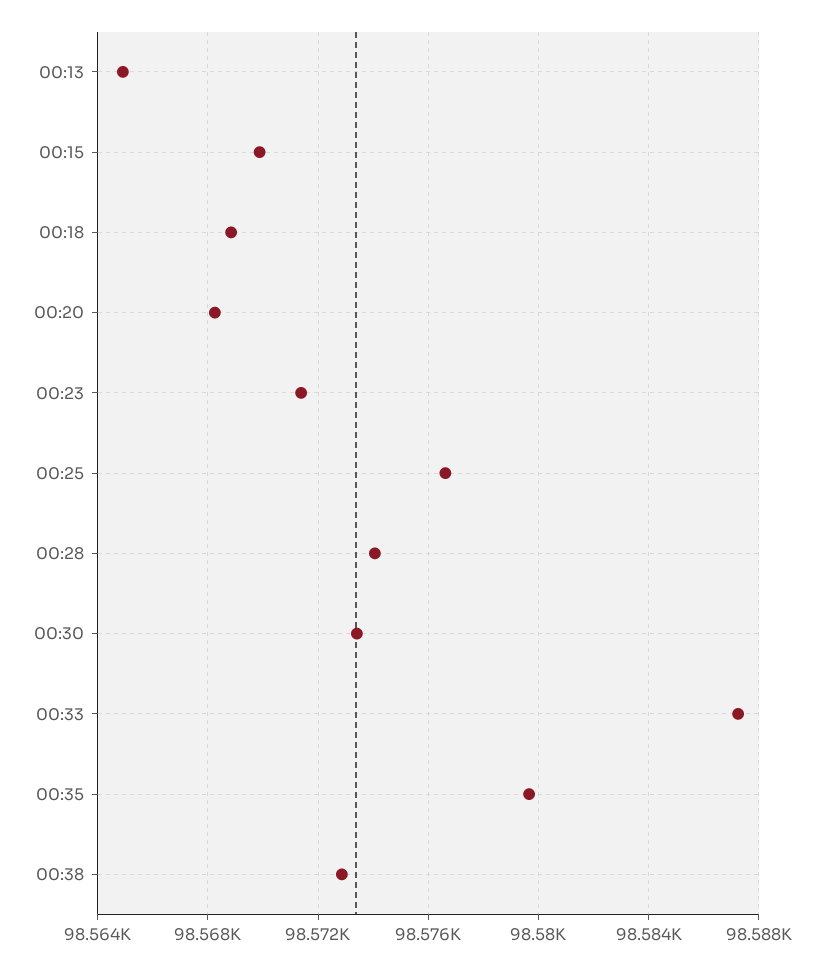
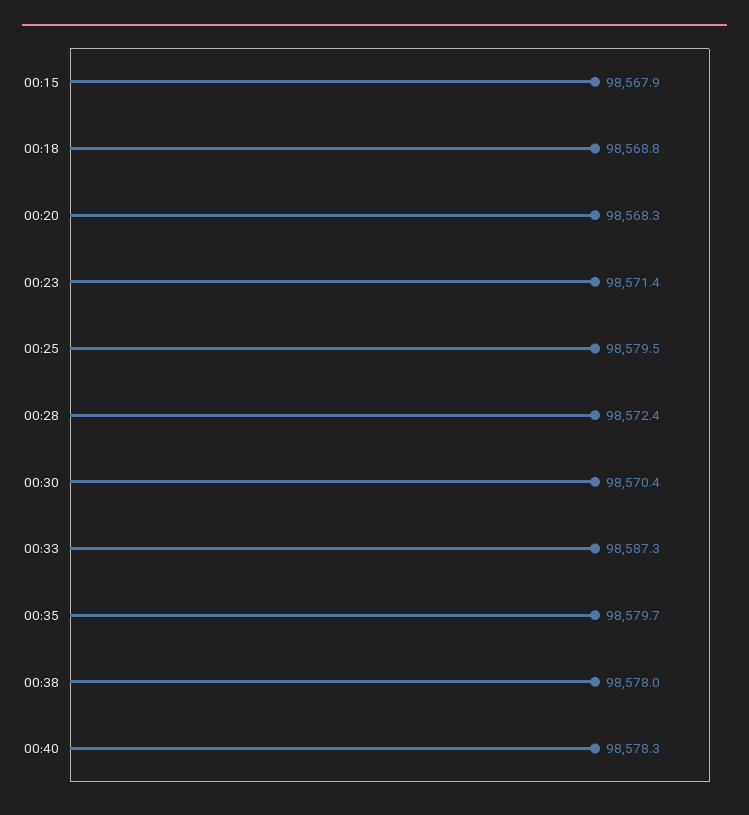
00:13: 98565 -> none
00:15: 98570 -> 98567.9
00:25: 98576.5 -> 98579.5
00:28: 98574 -> 98572.4
00:30: 98573.5 -> 98570.4
00:38: 98573 -> 98578
00:40: none -> 98578.3

